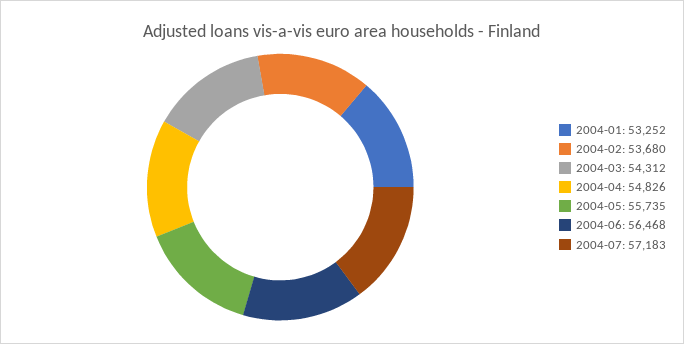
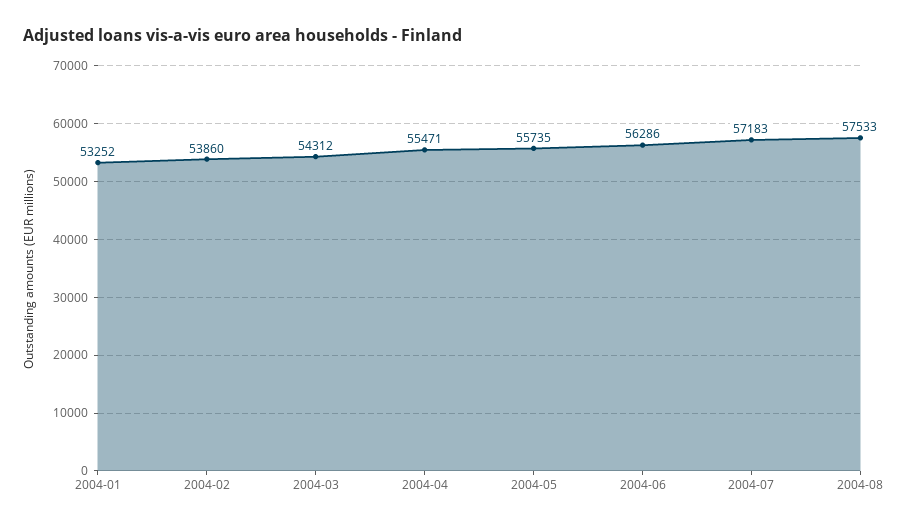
2004-02: 53680 -> 53860
2004-04: 54826 -> 55471
2004-06: 56468 -> 56286
2004-08: none -> 57533

